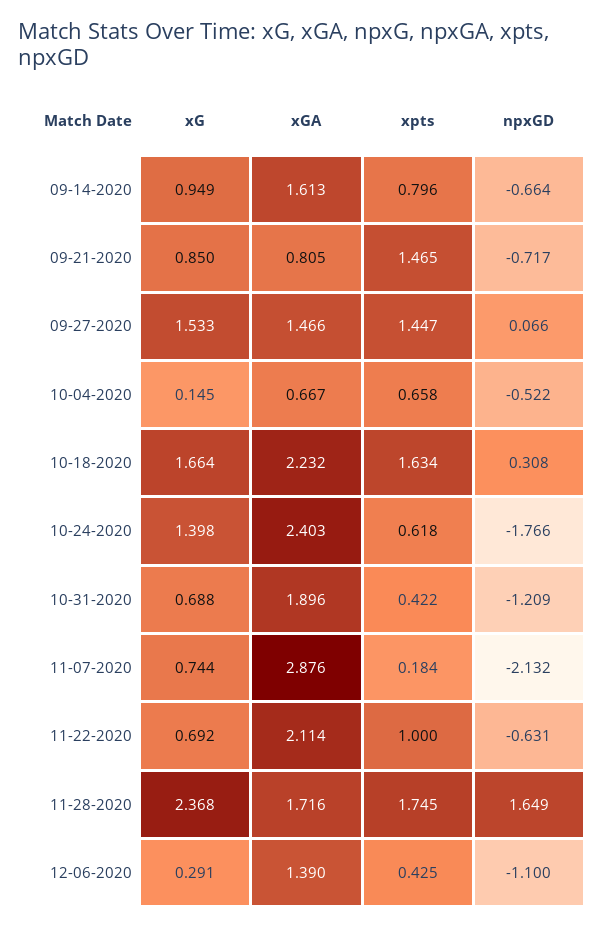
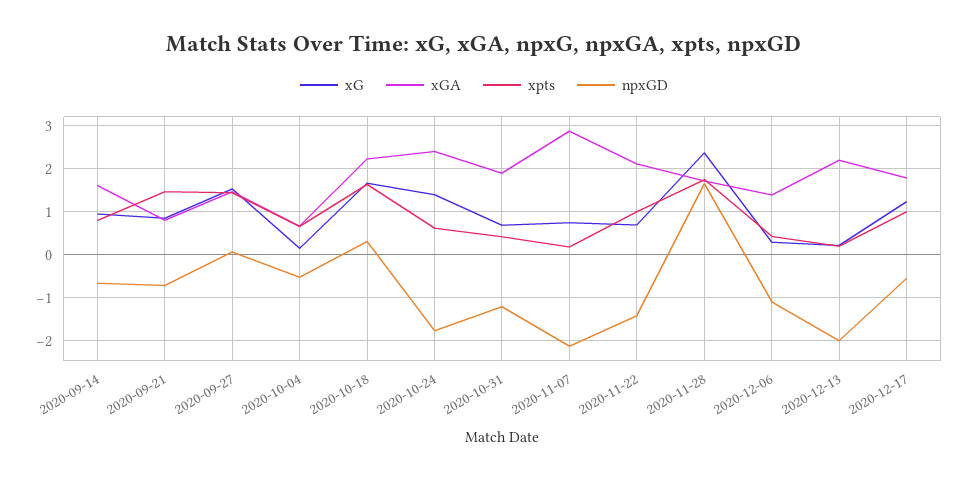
npxGD, 11-22-2020: -0.631 -> -1.4
xG, 2020-12-13: none -> 0.2
xGA, 2020-12-13: none -> 2.2
xpts, 2020-12-13: none -> 0.2
npxGD, 2020-12-13: none -> -2
xG, 2020-12-17: none -> 1.2
xGA, 2020-12-17: none -> 1.8
xpts, 2020-12-17: none -> 1
npxGD, 2020-12-17: none -> -0.6

